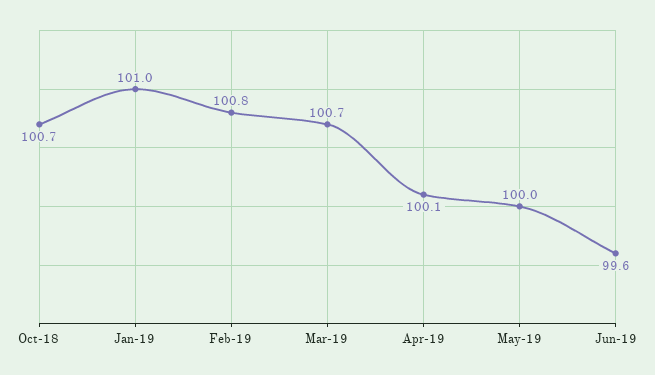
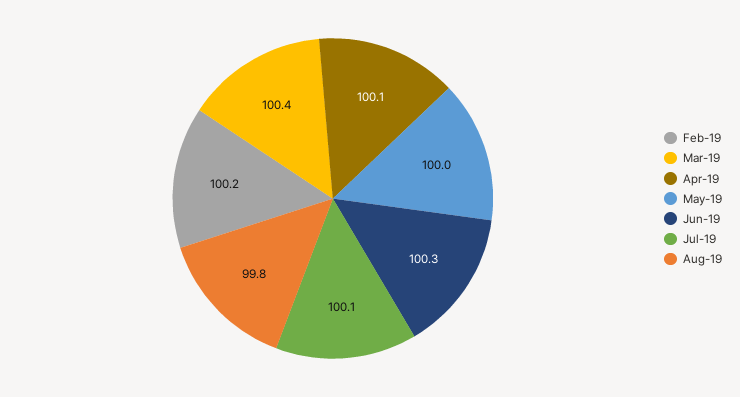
Oct-18: 100.7 -> none
Jan-19: 101 -> none
Feb-19: 100.8 -> 100.2
Mar-19: 100.7 -> 100.4
Jun-19: 99.6 -> 100.3
Jul-19: none -> 100.1
Aug-19: none -> 99.8

